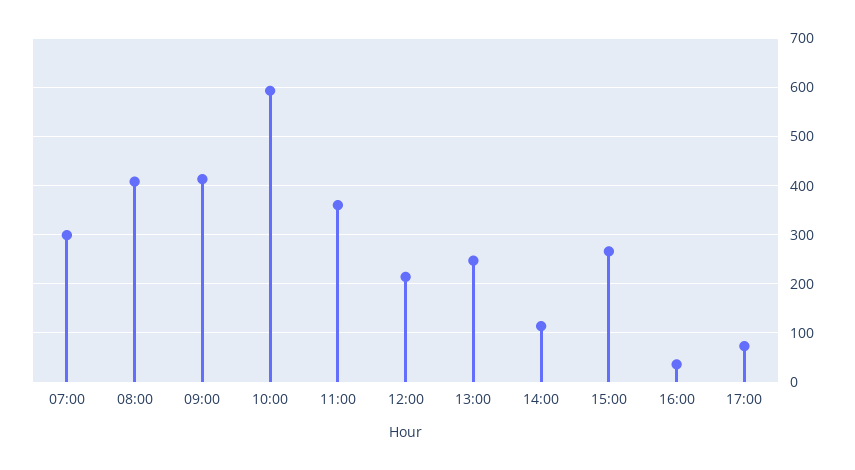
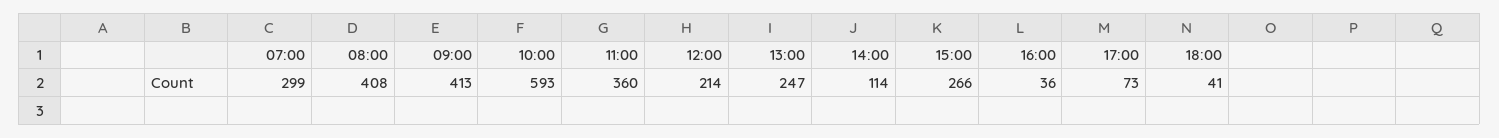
18:00: none -> 41

